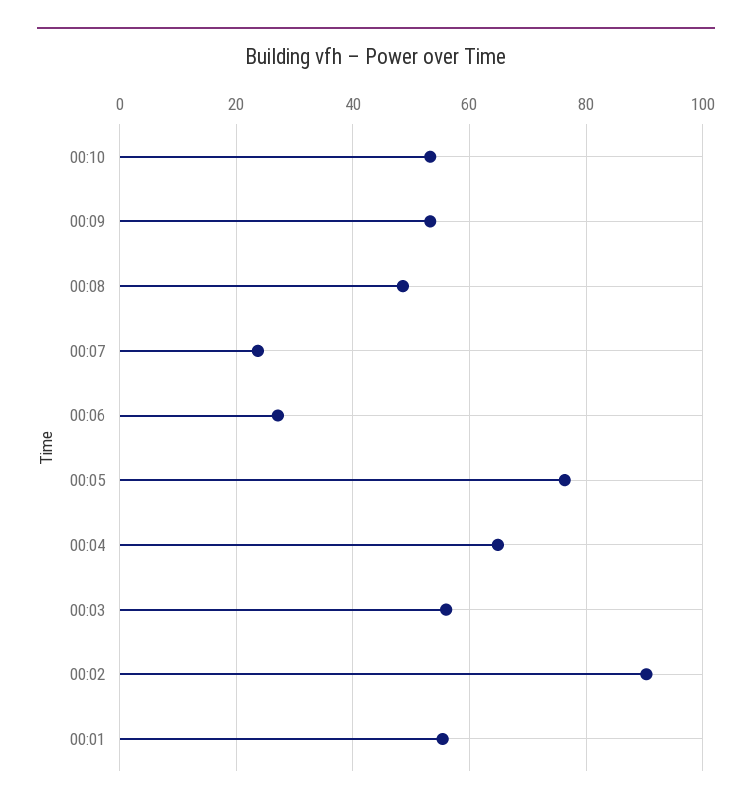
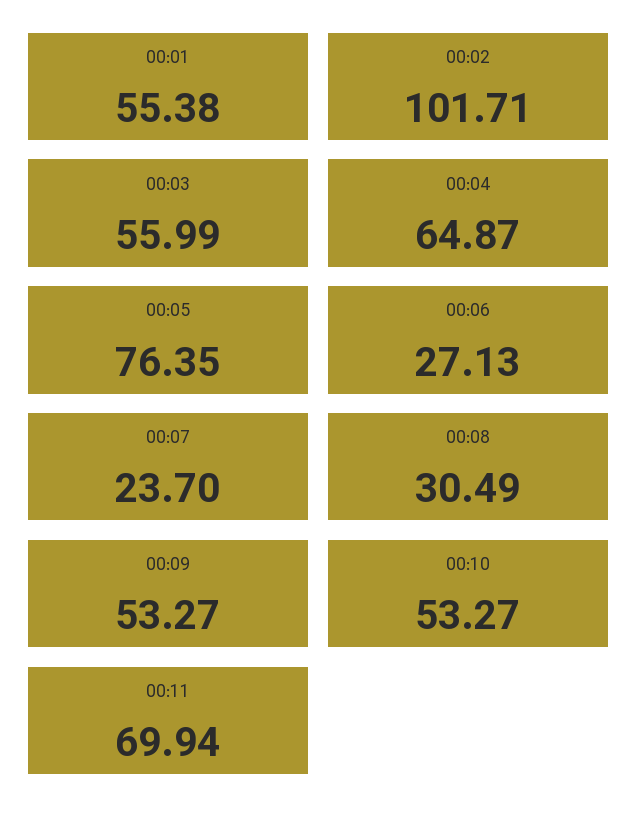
00:08: 48 -> 30.49
00:02: 90 -> 101.71
00:11: none -> 69.94

